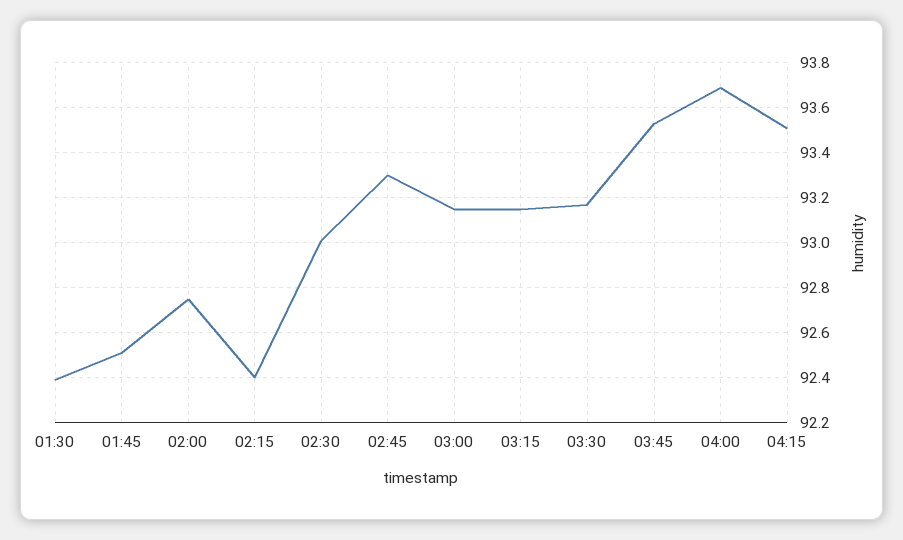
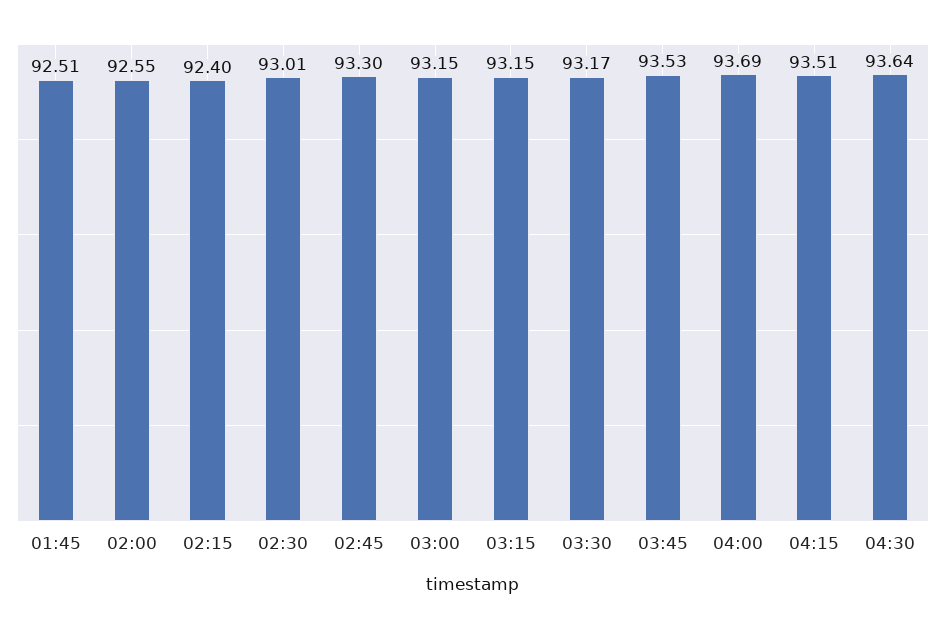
01:30: 92.4 -> none
02:00: 92.75 -> 92.55
04:30: none -> 93.64

